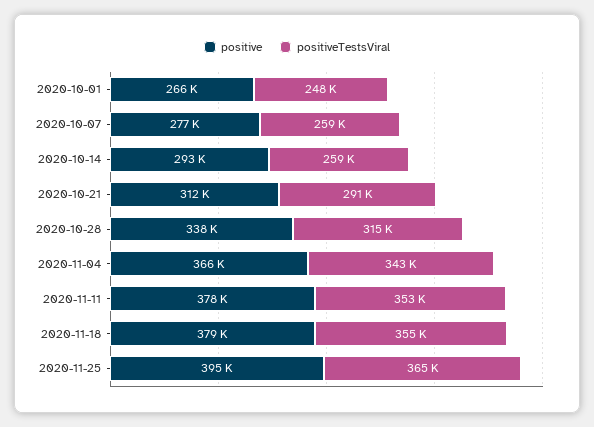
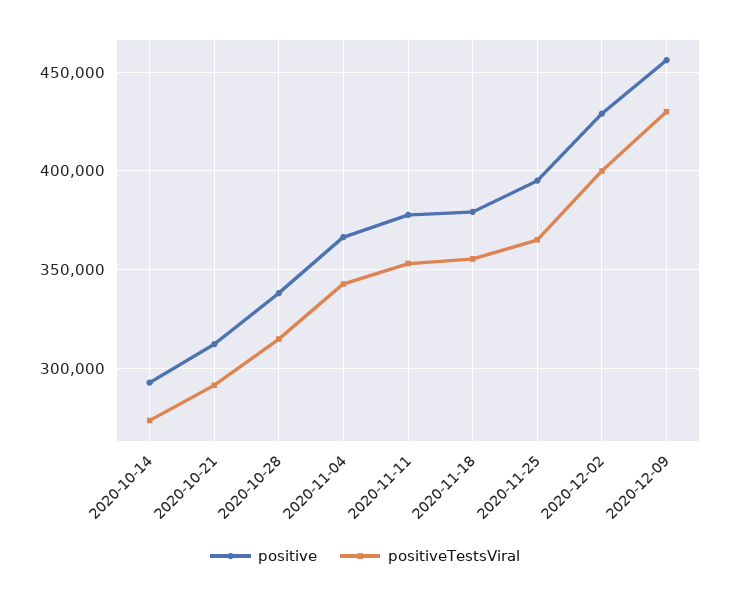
positive, 2020-10-01: 266000 -> none
positiveTestsViral, 2020-10-01: 248000 -> none
positive, 2020-10-07: 277000 -> none
positiveTestsViral, 2020-10-07: 259000 -> none
positiveTestsViral, 2020-10-14: 259000 -> 275000
positive, 2020-12-02: none -> 430000
positiveTestsViral, 2020-12-02: none -> 400000
positive, 2020-12-09: none -> 455000
positiveTestsViral, 2020-12-09: none -> 430000

